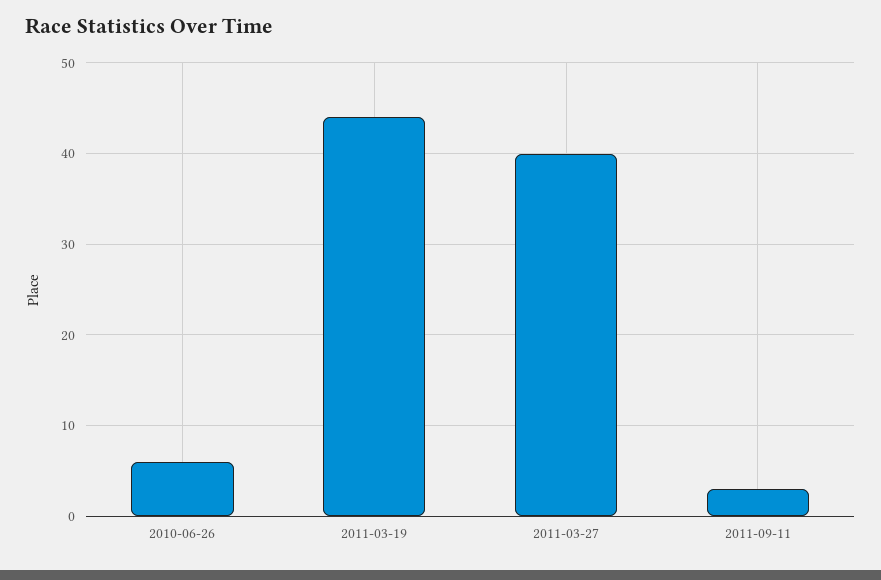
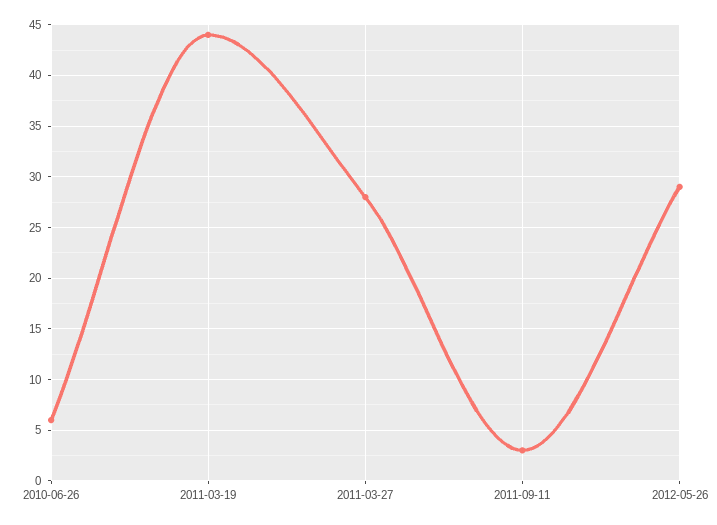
2011-03-27: 40 -> 28
2012-05-26: none -> 29

